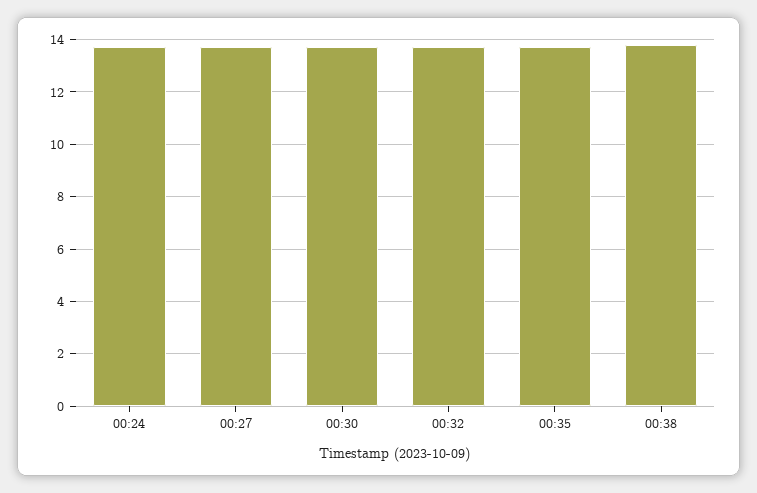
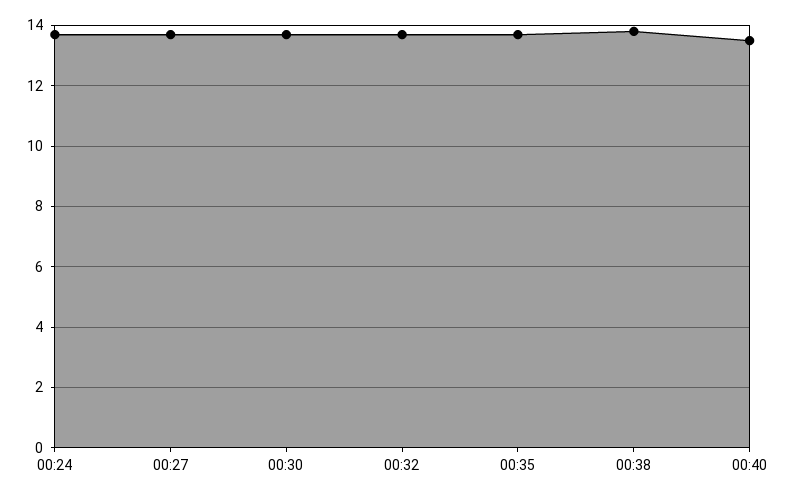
00:40: none -> 13.5

